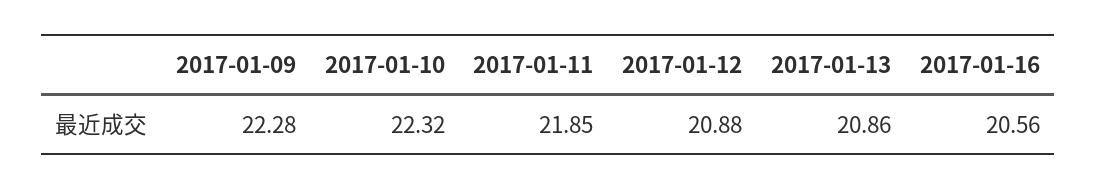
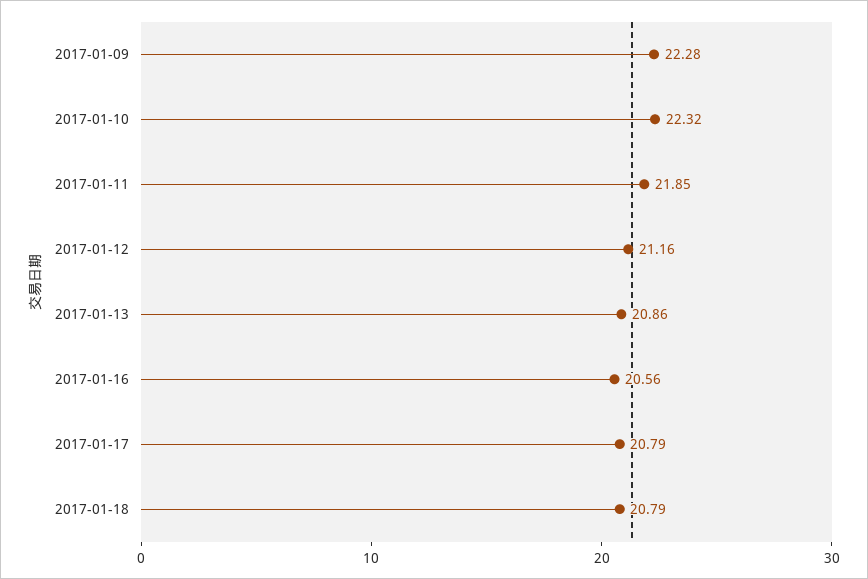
2017-01-12: 20.88 -> 21.16
2017-01-17: none -> 20.79
2017-01-18: none -> 20.79

